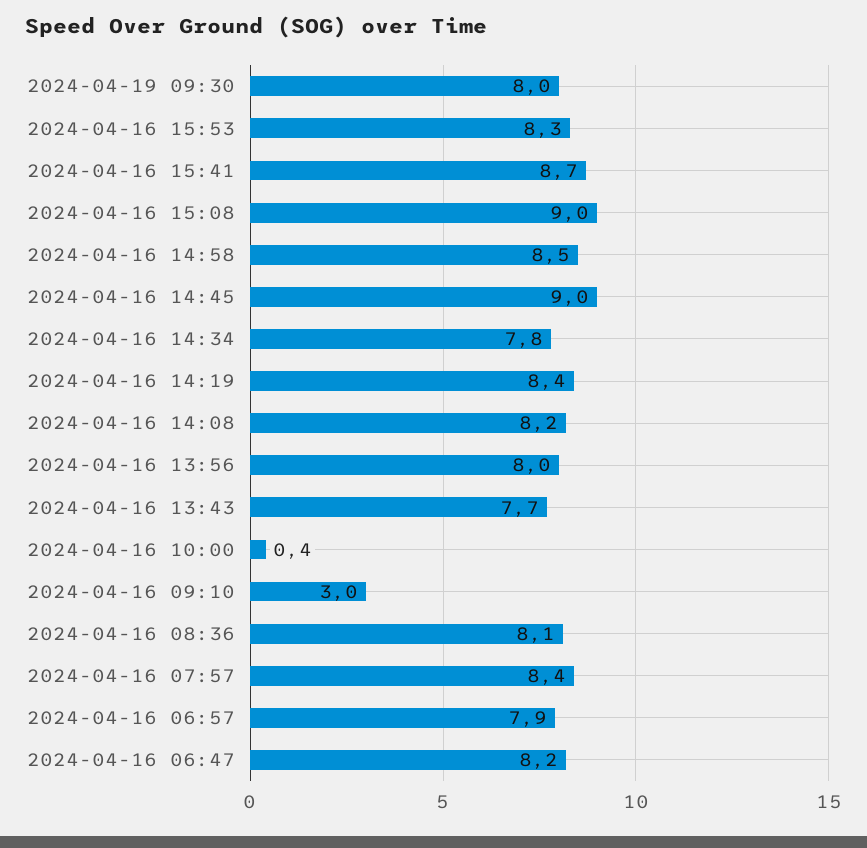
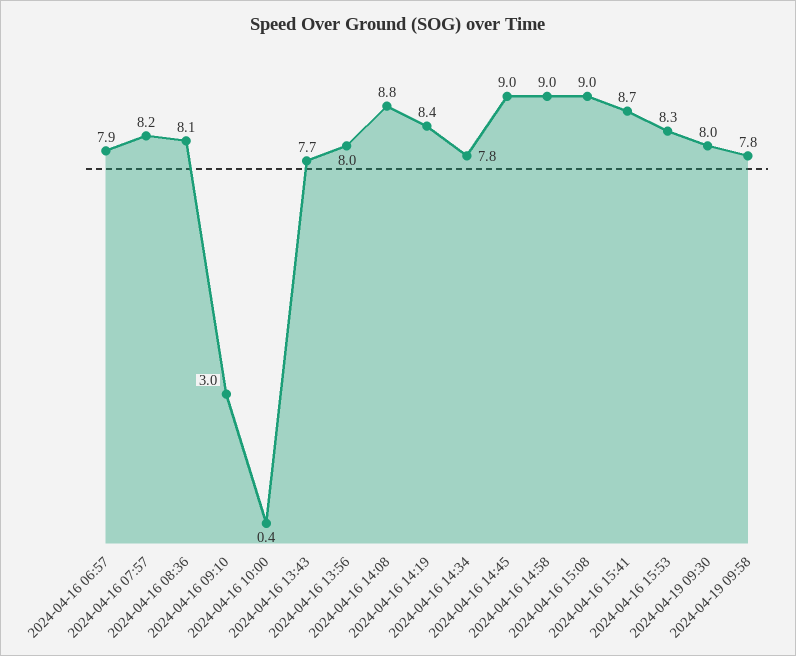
2024-04-16 14:58: 8.5 -> 9
2024-04-16 14:08: 8.2 -> 8.8
2024-04-16 07:57: 8.4 -> 8.2
2024-04-16 06:47: 8.2 -> none
2024-04-19 09:58: none -> 7.8

